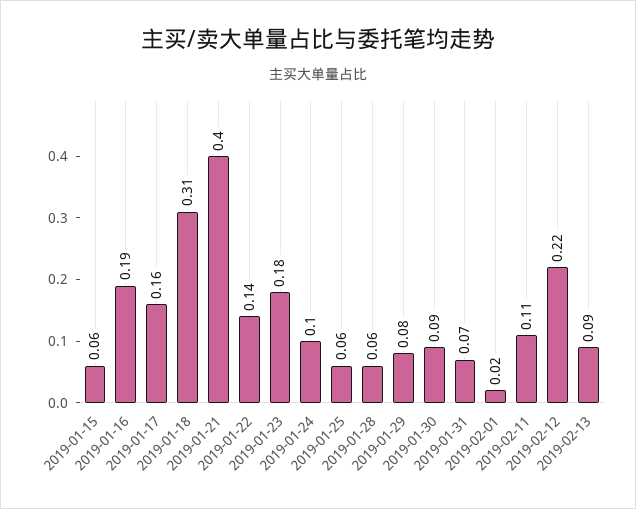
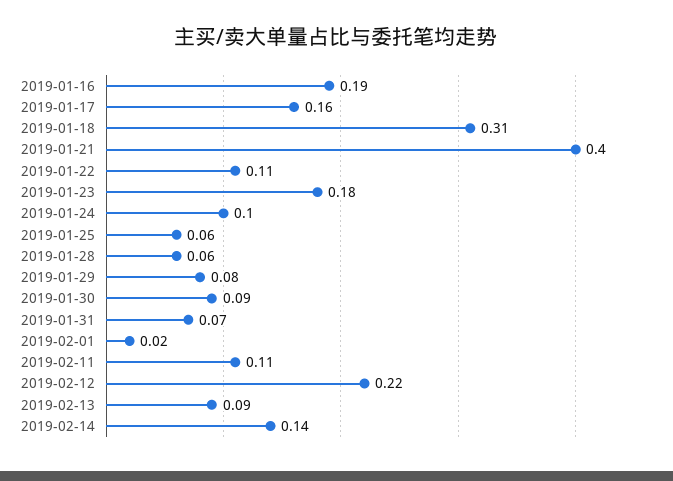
2019-01-15: 0.06 -> none
2019-01-22: 0.14 -> 0.11
2019-02-14: none -> 0.14

